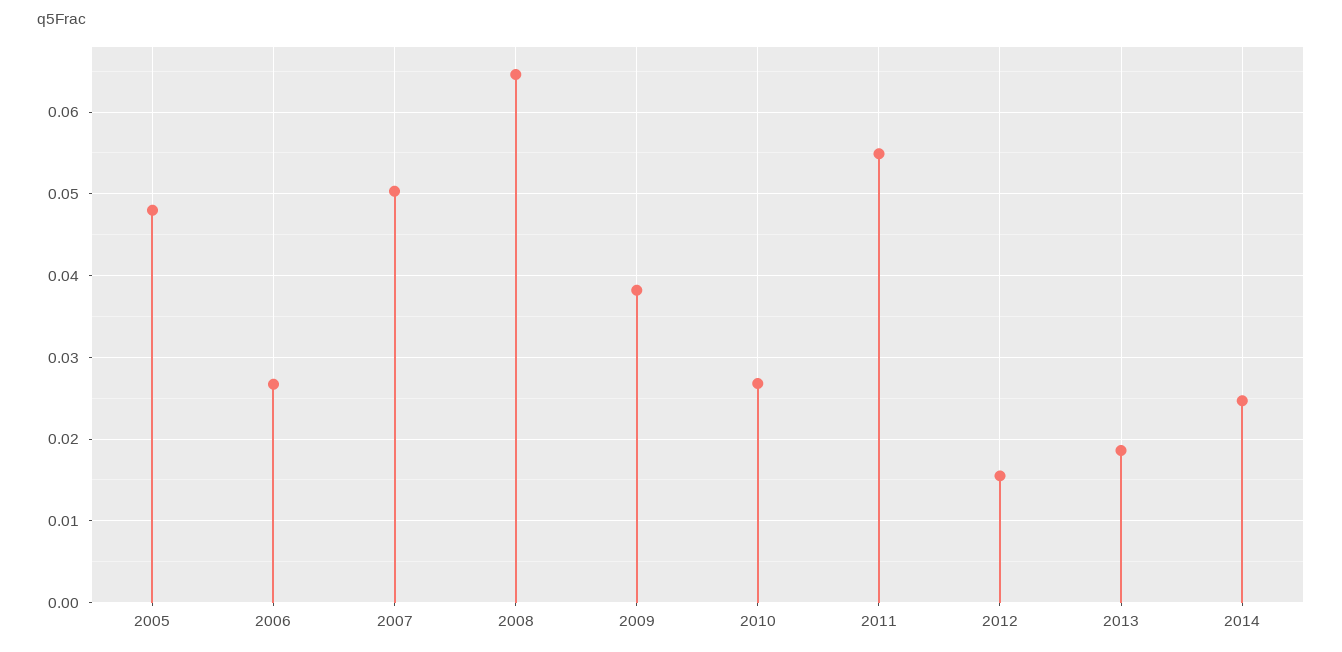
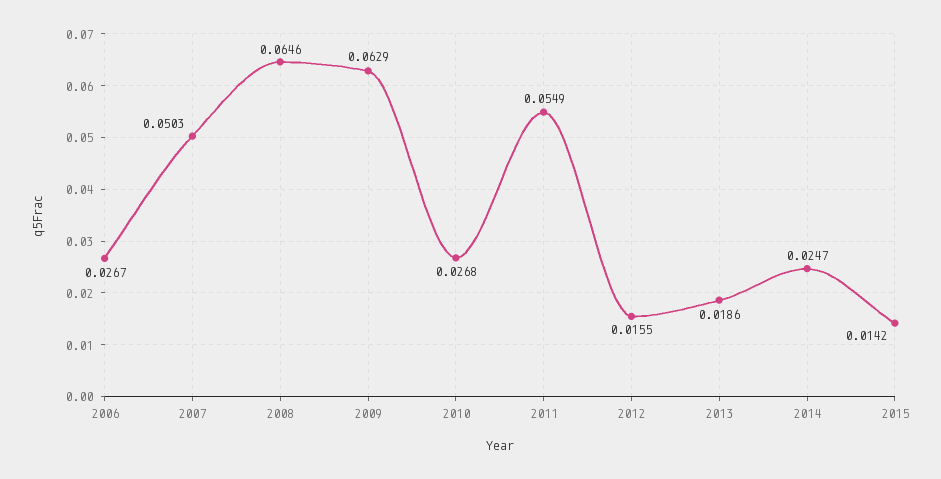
2005: 0.048 -> none
2009: 0.038 -> 0.0629
2015: none -> 0.0142

